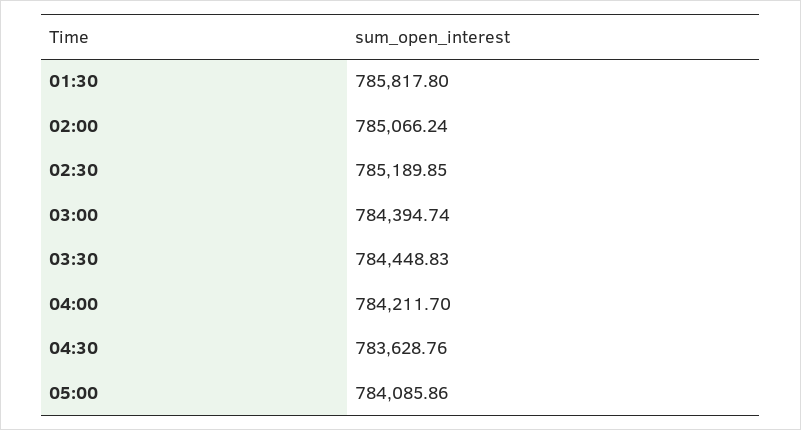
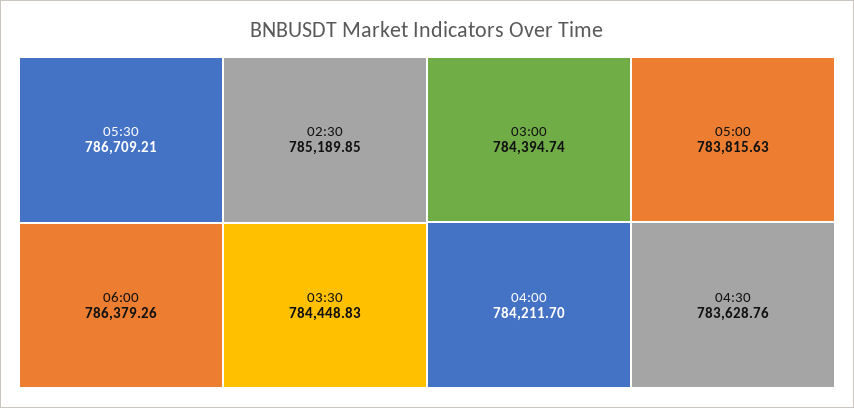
01:30: 785817.8 -> none
02:00: 785066.24 -> none
05:00: 784085.86 -> 783815.63
05:30: none -> 786709.21
06:00: none -> 786379.26

